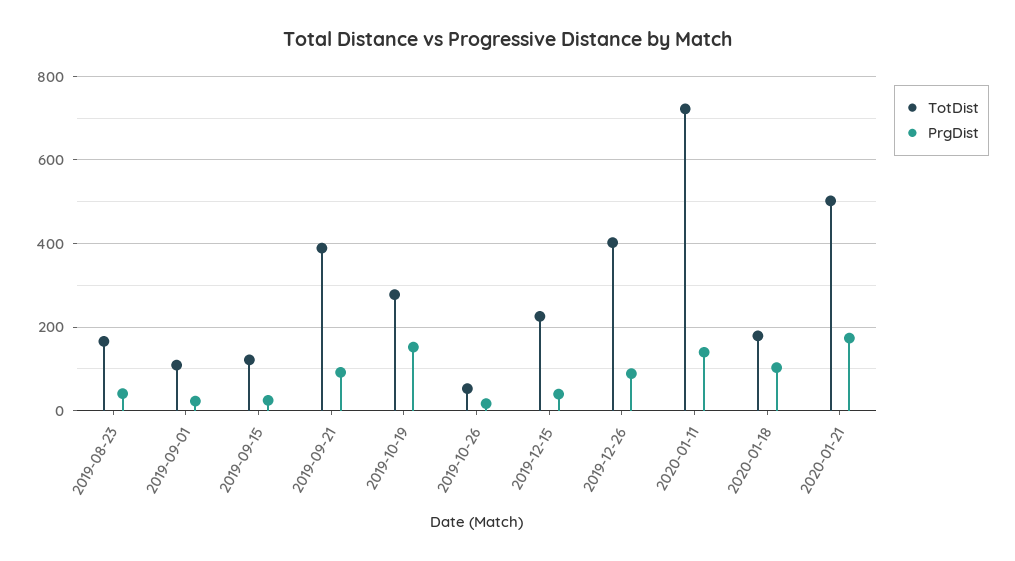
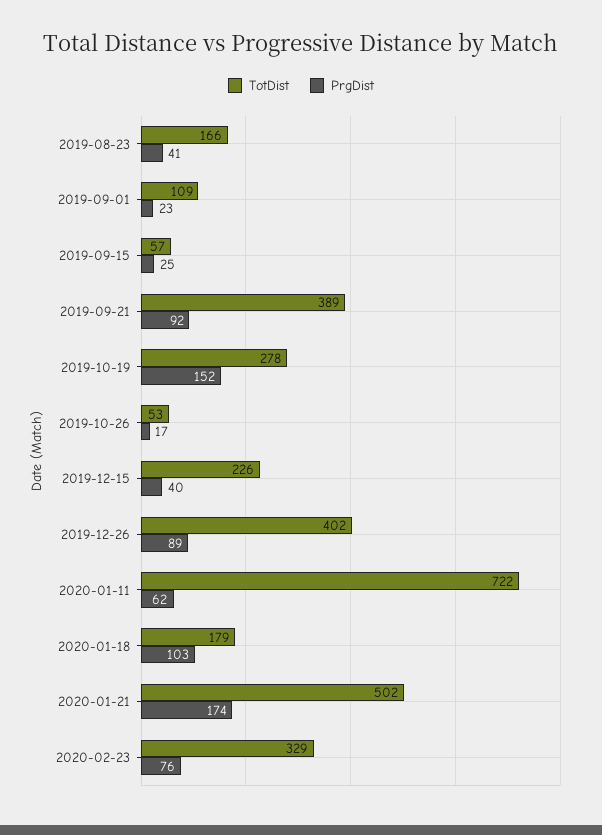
TotDist, 2019-09-15: 120 -> 57
PrgDist, 2020-01-11: 140 -> 62
TotDist, 2020-02-23: none -> 329
PrgDist, 2020-02-23: none -> 76

